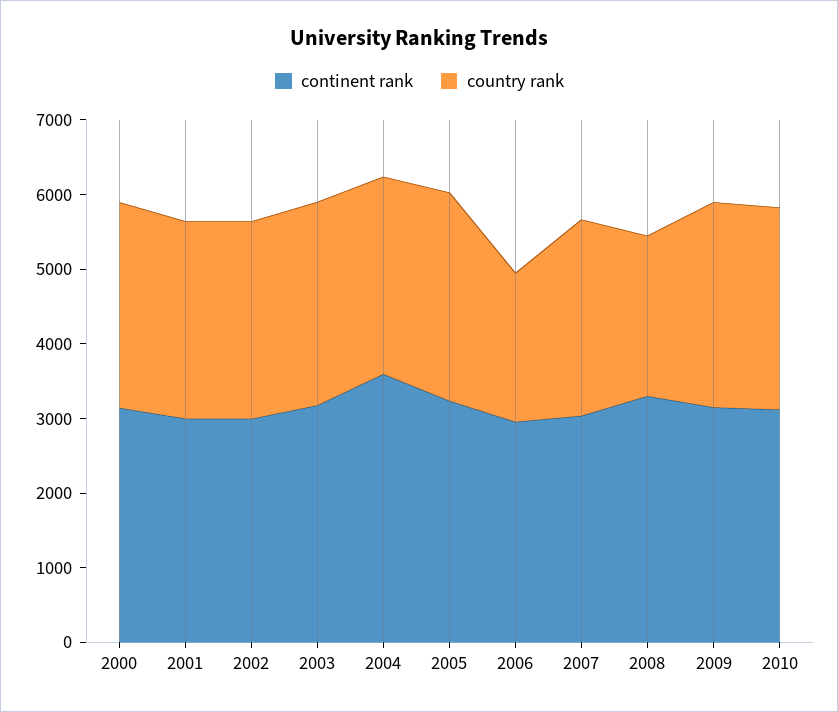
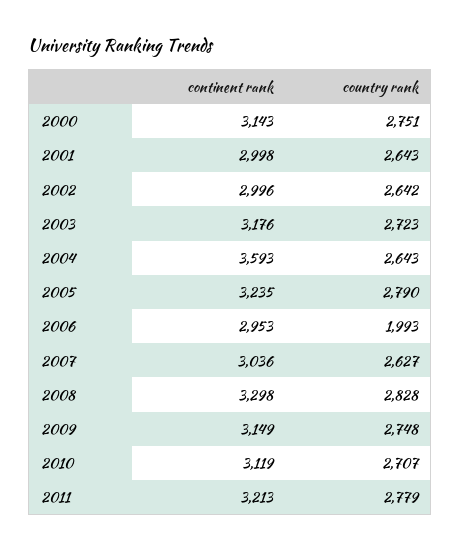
country rank, 2008: 2200 -> 2828
continent rank, 2011: none -> 3213
country rank, 2011: none -> 2779

